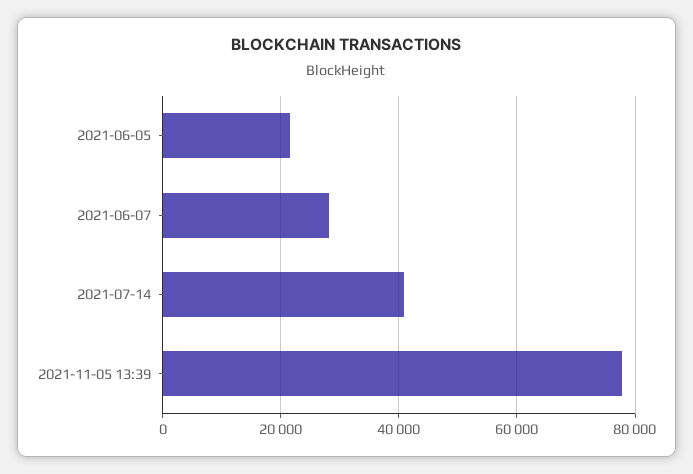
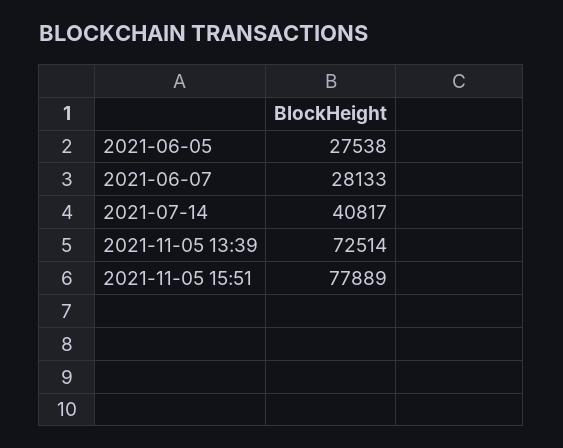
2021-06-05: 22000 -> 27538
2021-11-05 13:39: 78000 -> 72514
2021-11-05 15:51: none -> 77889

